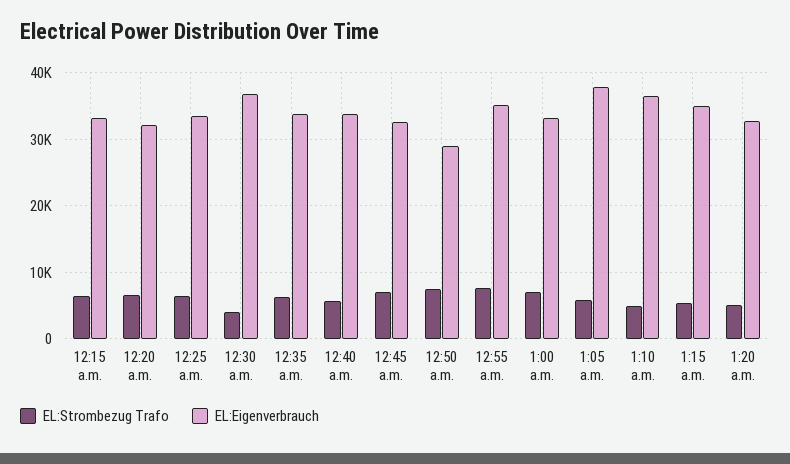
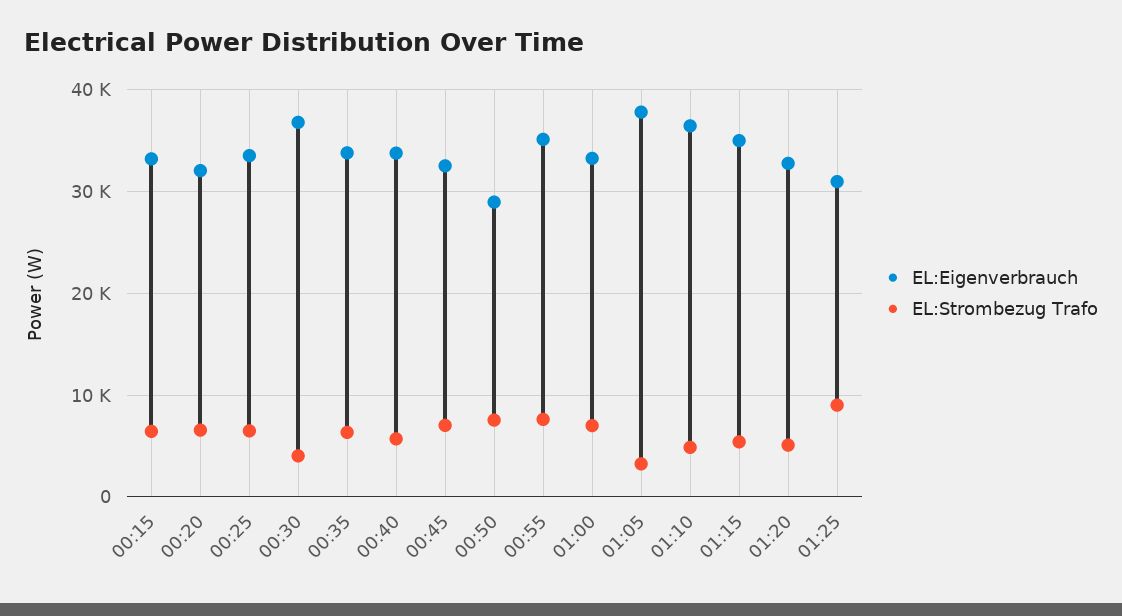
EL:Strombezug Trafo, 1:05 a.m.: 6000 -> 3000
EL:Eigenverbrauch, 01:25: none -> 31000
EL:Strombezug Trafo, 01:25: none -> 9000

